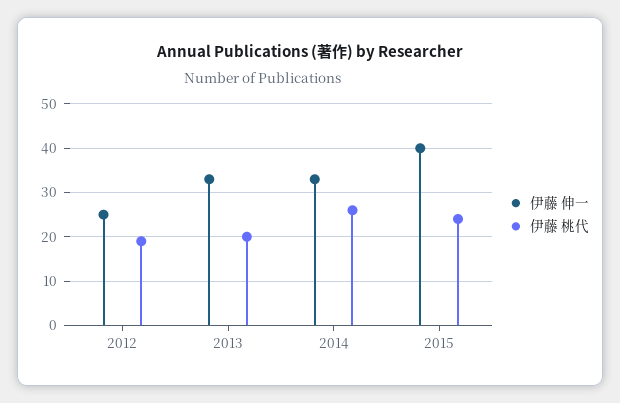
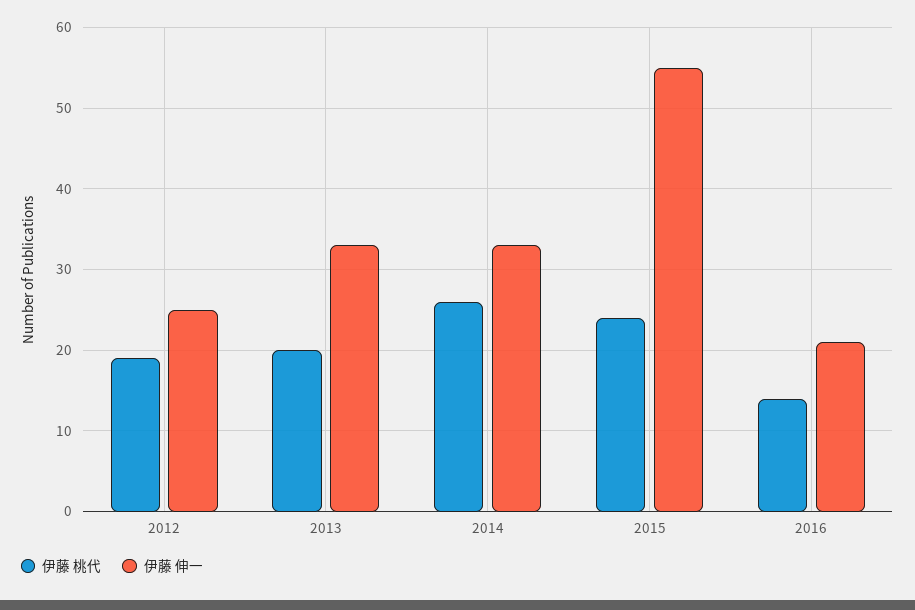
伊藤 伸一, 2015: 40 -> 55
伊藤 桃代, 2016: none -> 14
伊藤 伸一, 2016: none -> 21

